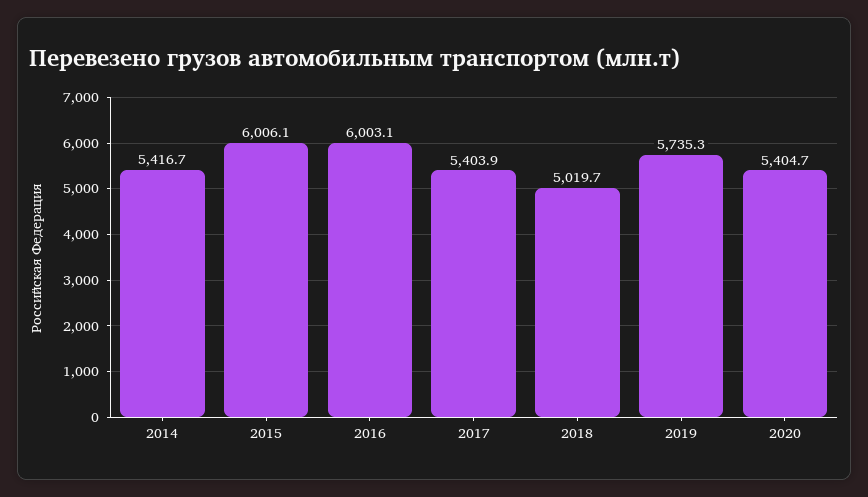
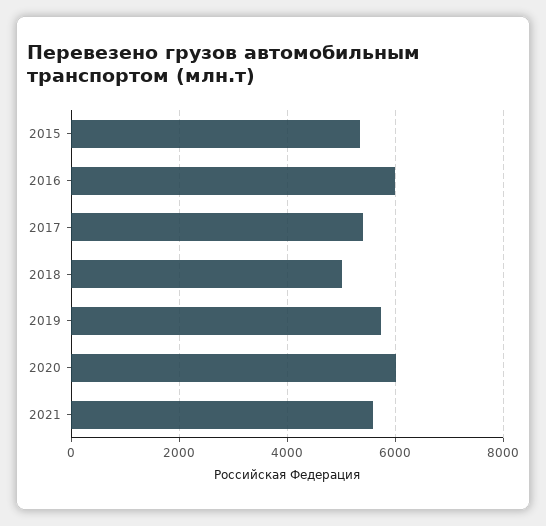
2014: 5416.7 -> none
2015: 6006.1 -> 5400
2020: 5404.7 -> 6000
2021: none -> 5600

